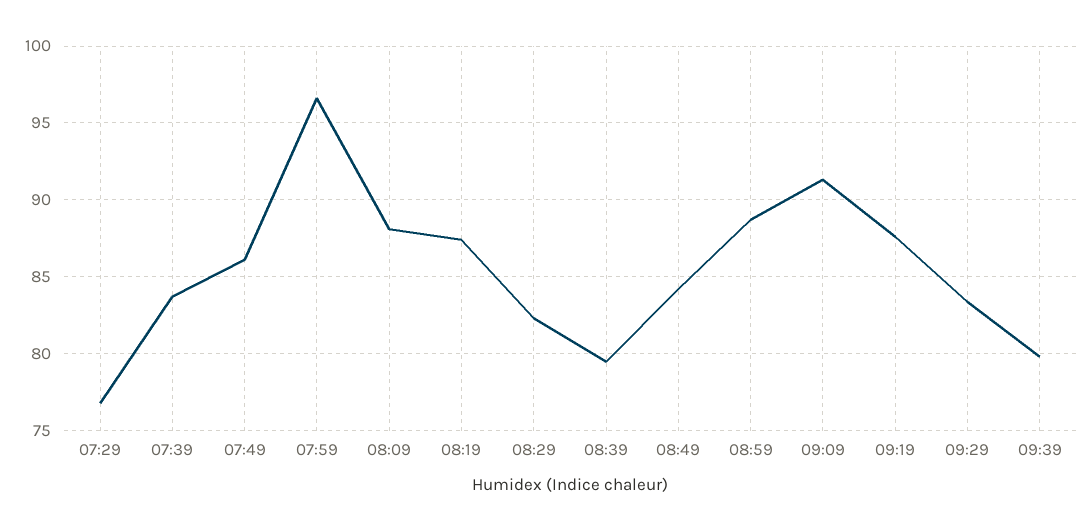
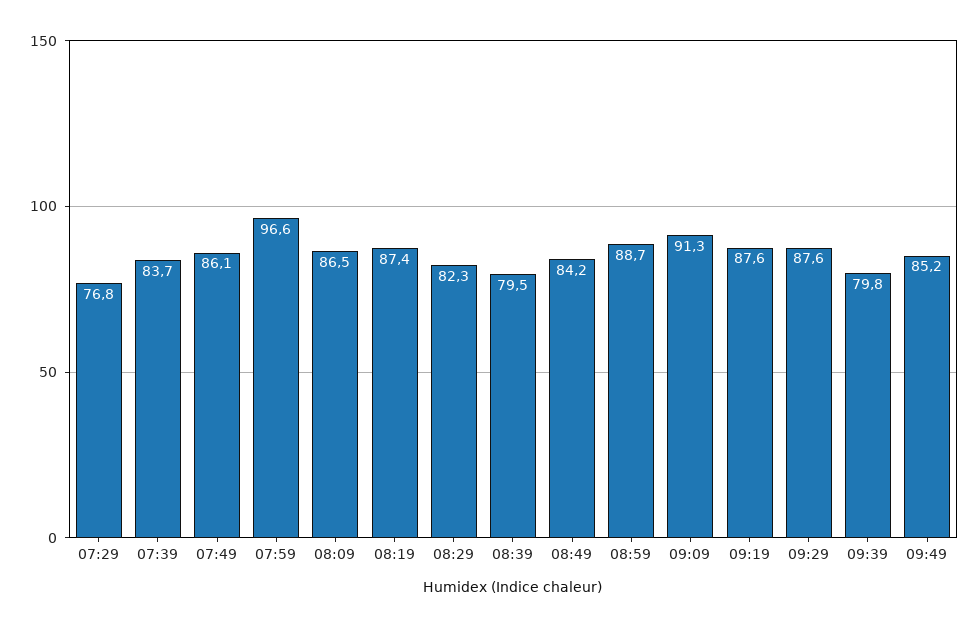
08:09: 88 -> 86.5
09:29: 83.5 -> 87.6
09:49: none -> 85.2

